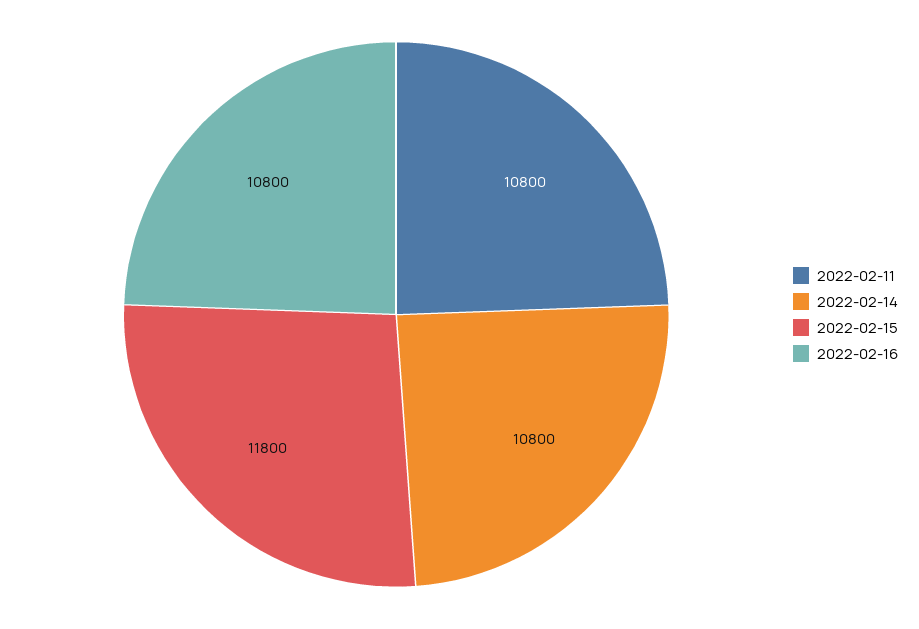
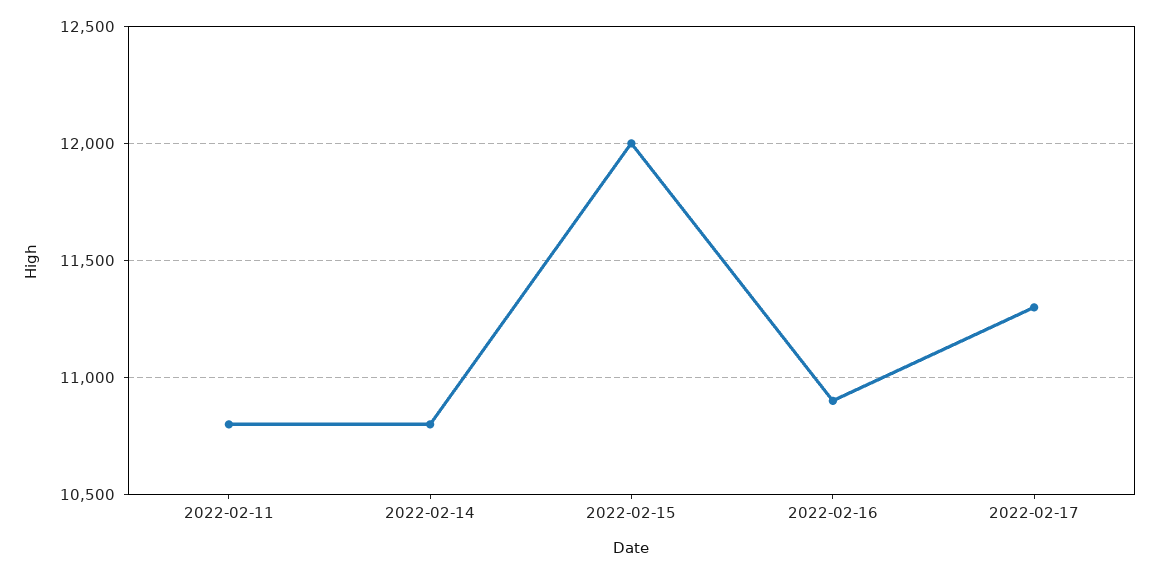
2022-02-15: 11800 -> 12000
2022-02-16: 10800 -> 10900
2022-02-17: none -> 11300

